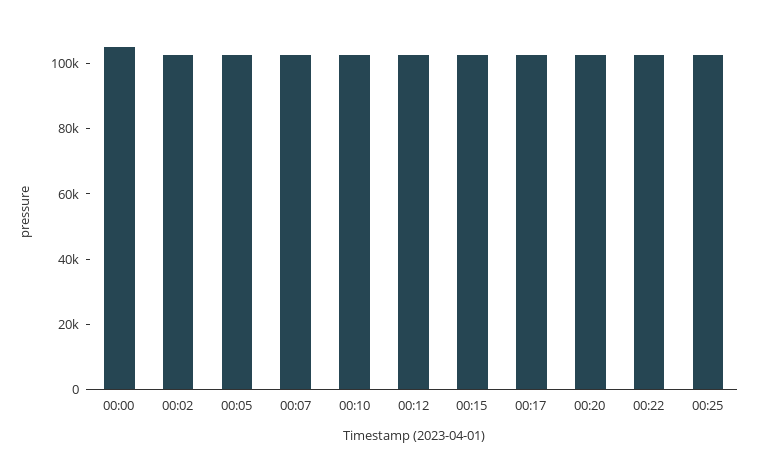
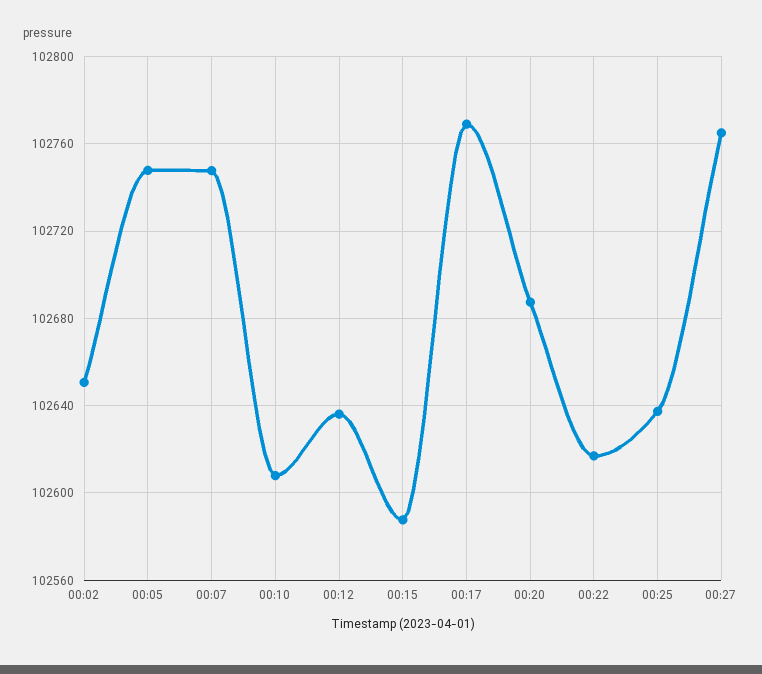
00:00: 105000 -> none
00:27: none -> 102765

